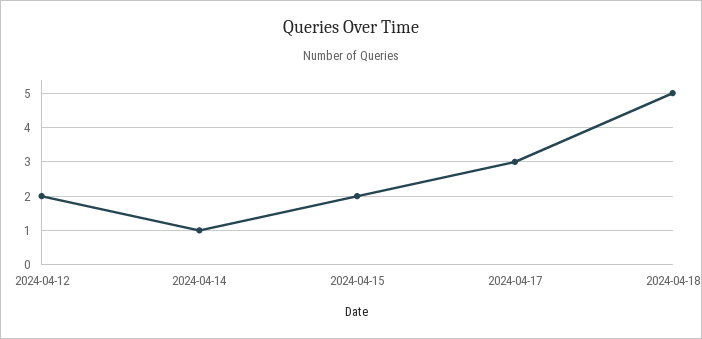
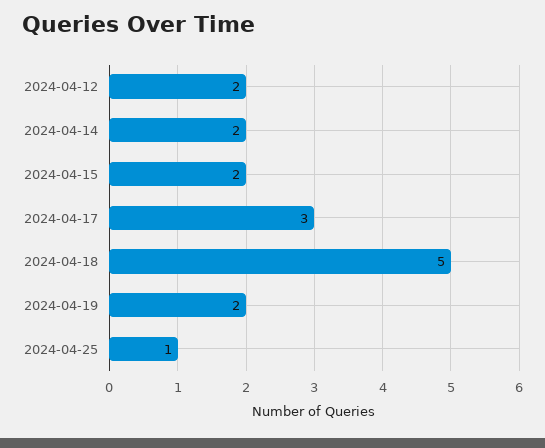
2024-04-14: 1 -> 2
2024-04-19: none -> 2
2024-04-25: none -> 1

